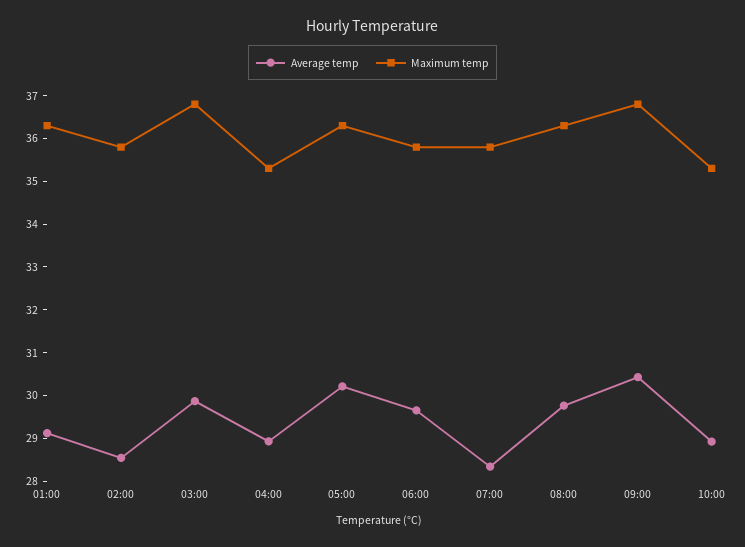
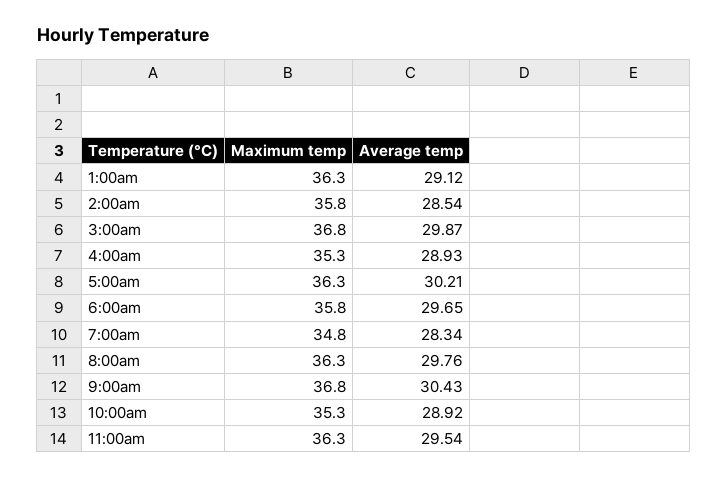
Maximum temp, 07:00: 35.8 -> 34.8
Maximum temp, 11:00am: none -> 36.3
Average temp, 11:00am: none -> 29.54

